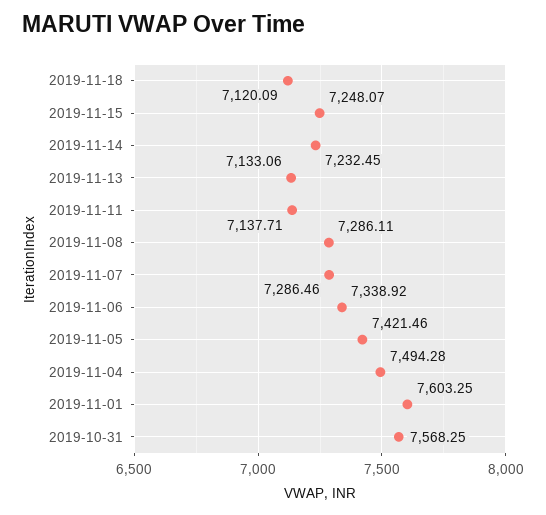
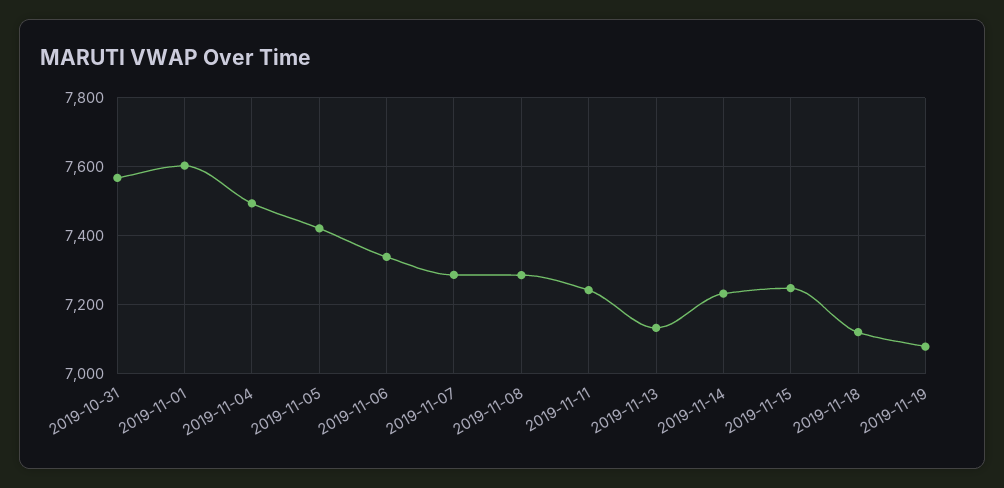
2019-11-11: 7137.71 -> 7240
2019-11-19: none -> 7080

